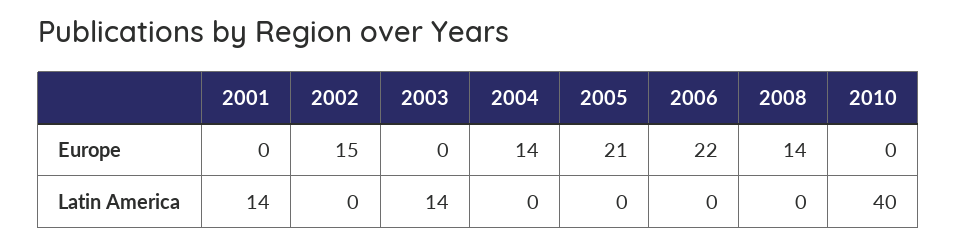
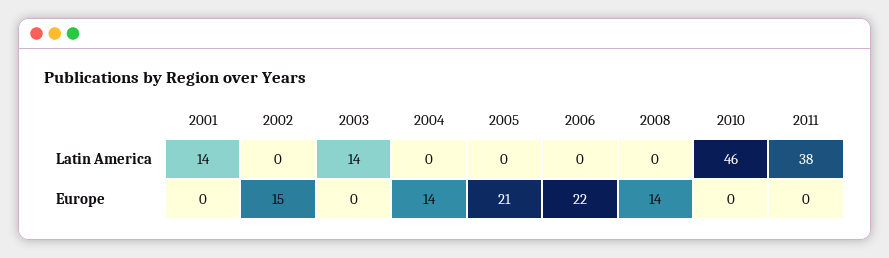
2010, Latin America: 40 -> 46
2011, Latin America: none -> 38
2011, Europe: none -> 0

